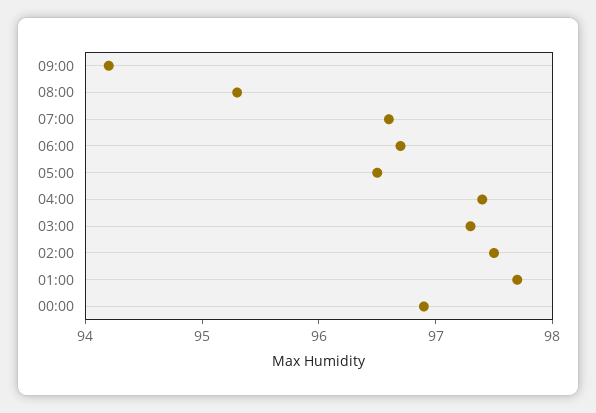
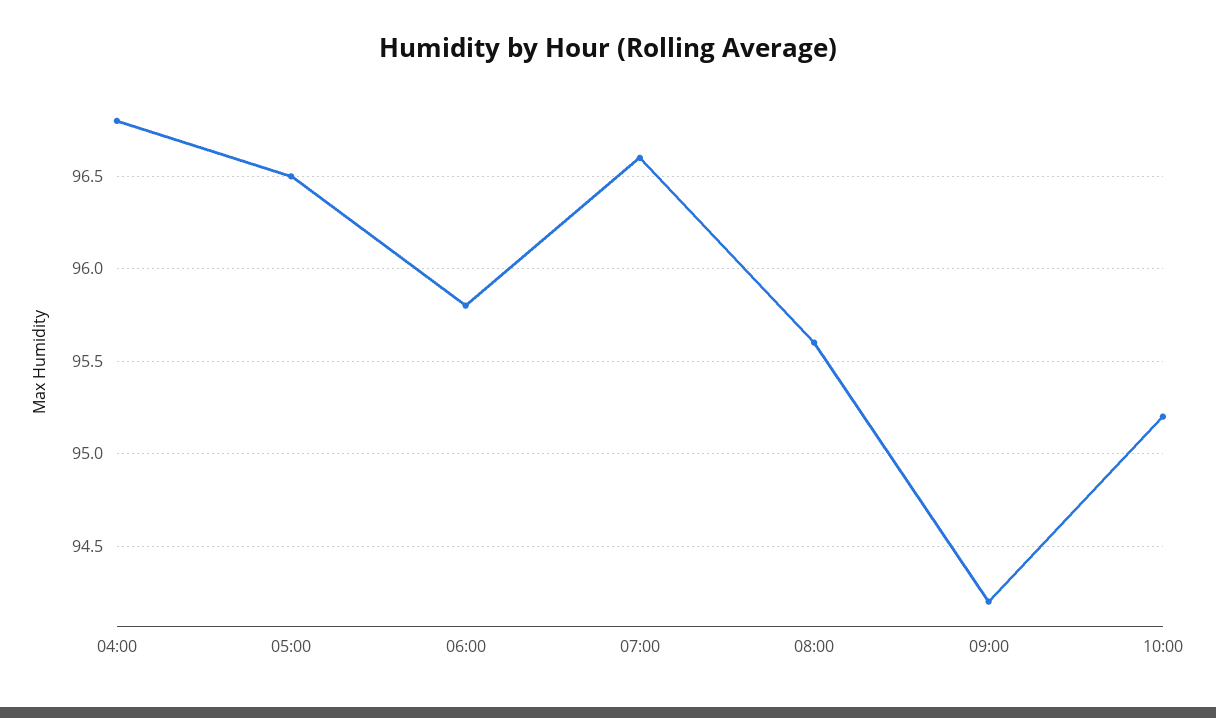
08:00: 95.3 -> 95.6
06:00: 96.7 -> 95.8
04:00: 97.4 -> 96.8
03:00: 97.3 -> none
02:00: 97.5 -> none
01:00: 97.7 -> none
00:00: 96.9 -> none
10:00: none -> 95.2

